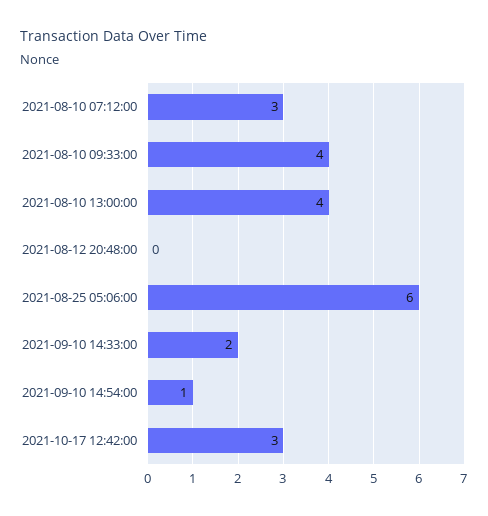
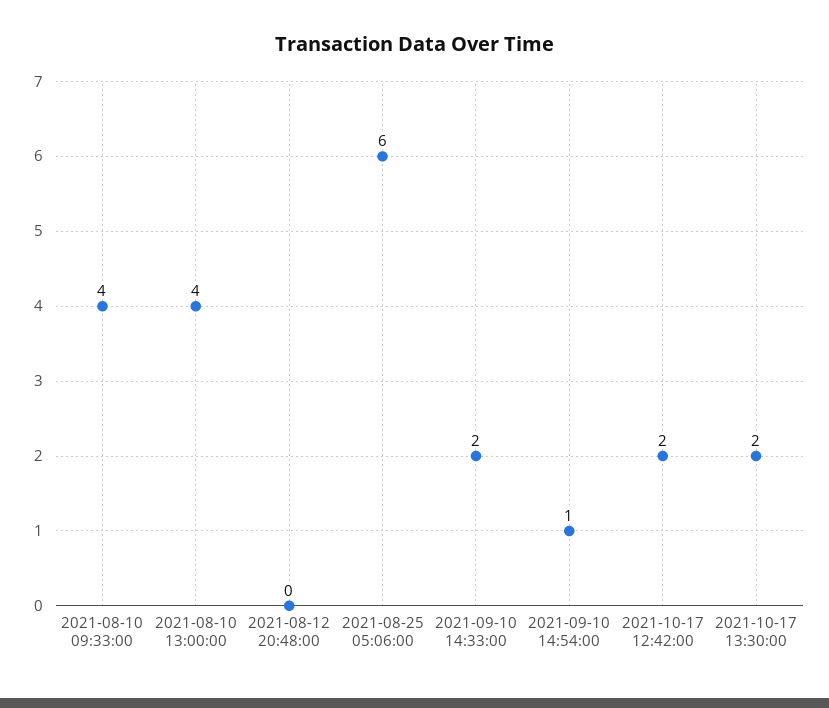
2021-08-10 07:12:00: 3 -> none
2021-10-17 12:42:00: 3 -> 2
2021-10-17 13:30:00: none -> 2

